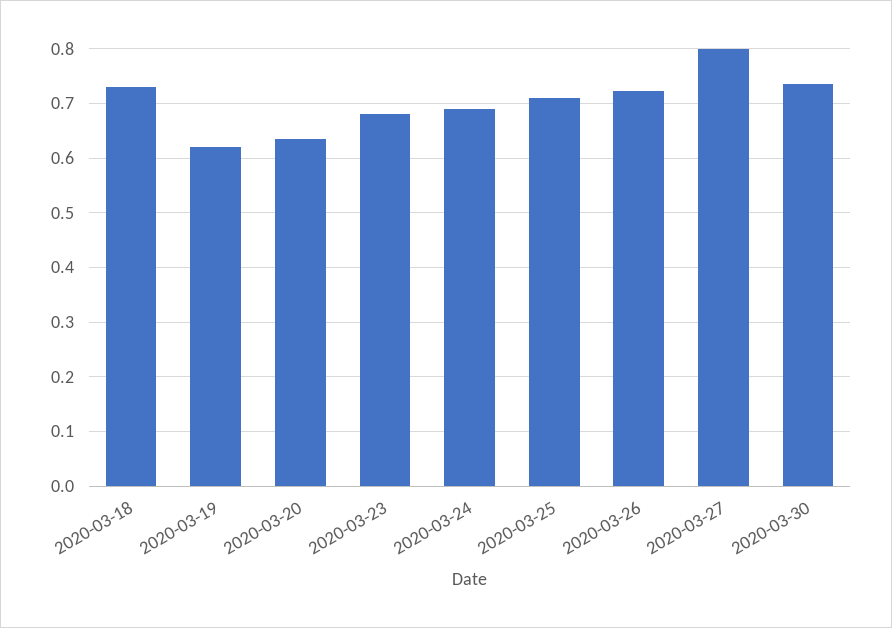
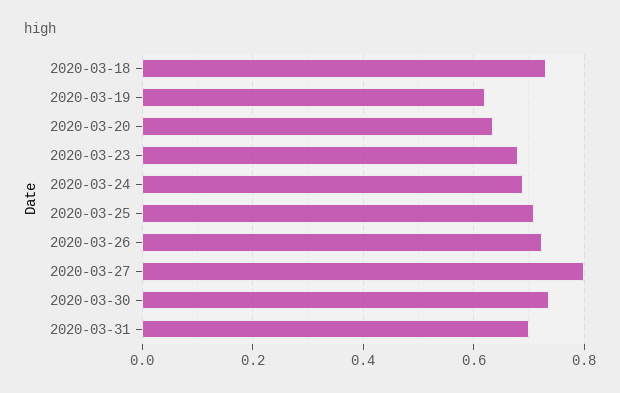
2020-03-31: none -> 0.7

